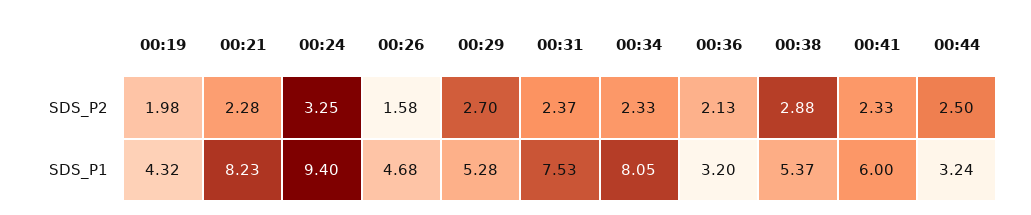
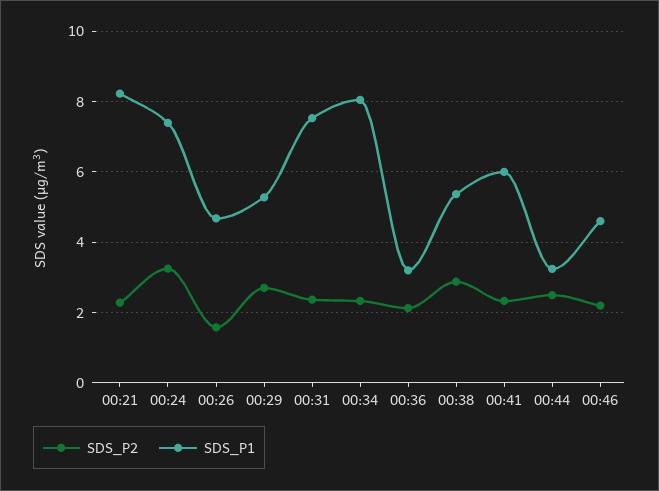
SDS_P2, 00:19: 1.98 -> none
SDS_P1, 00:19: 4.32 -> none
SDS_P1, 00:24: 9.4 -> 7.4
SDS_P2, 00:46: none -> 2.2
SDS_P1, 00:46: none -> 4.6

